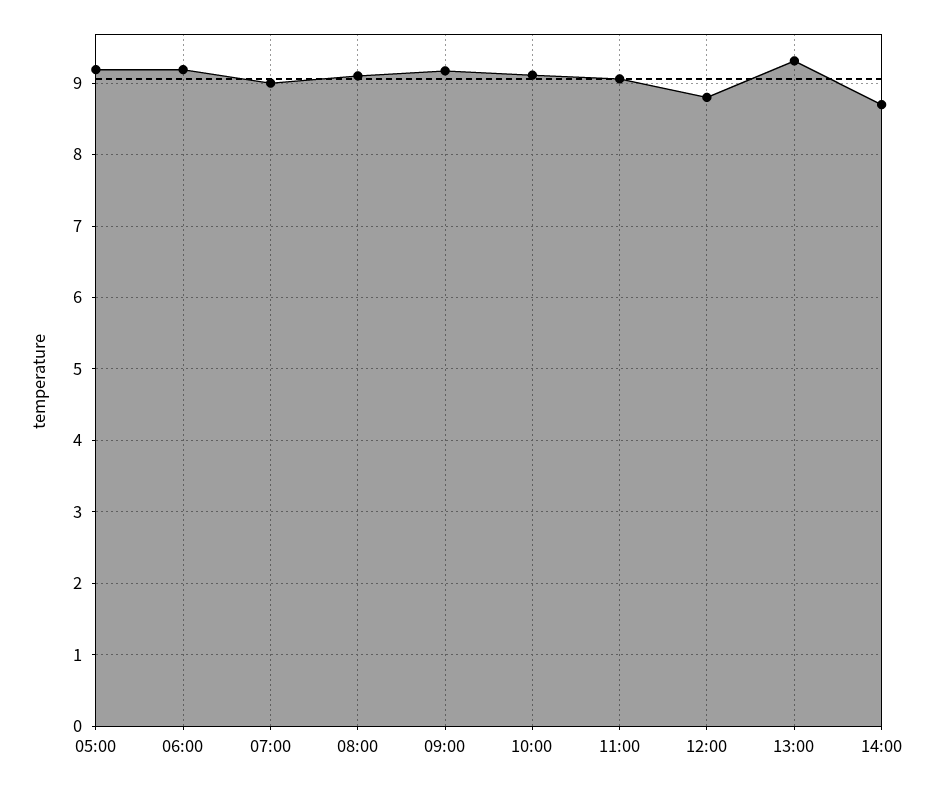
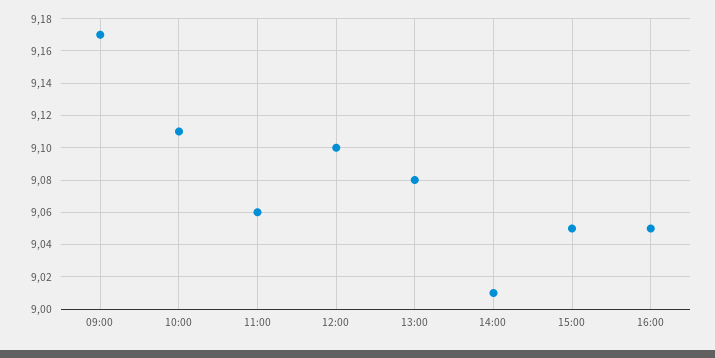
05:00: 9.2 -> none
06:00: 9.2 -> none
07:00: 9 -> none
08:00: 9.1 -> none
12:00: 8.8 -> 9.1
13:00: 9.3 -> 9.08
14:00: 8.7 -> 9.01
15:00: none -> 9.05
16:00: none -> 9.05

